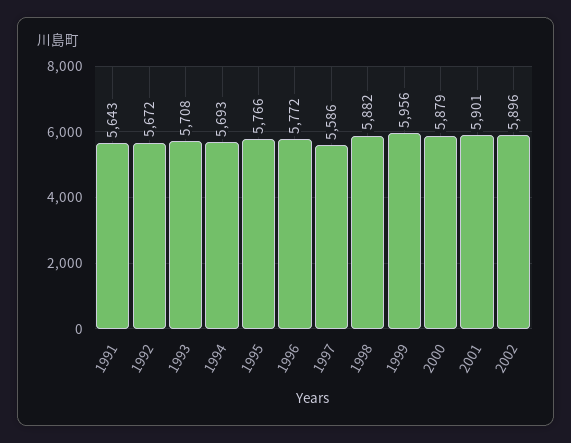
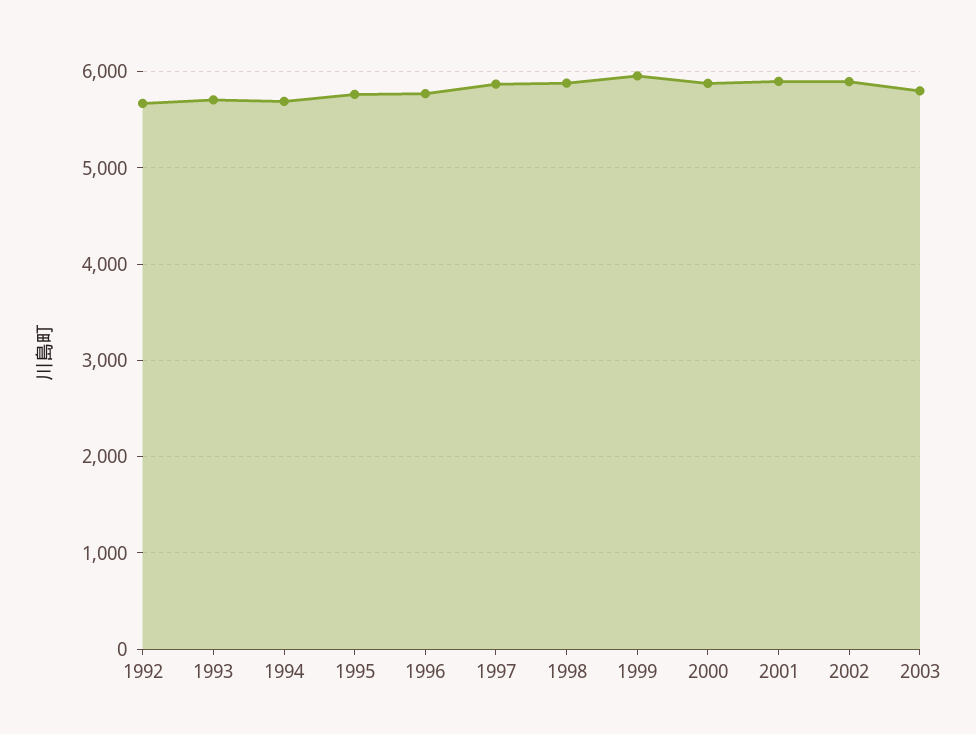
1991: 5643 -> none
1997: 5586 -> 5900
2003: none -> 5800

